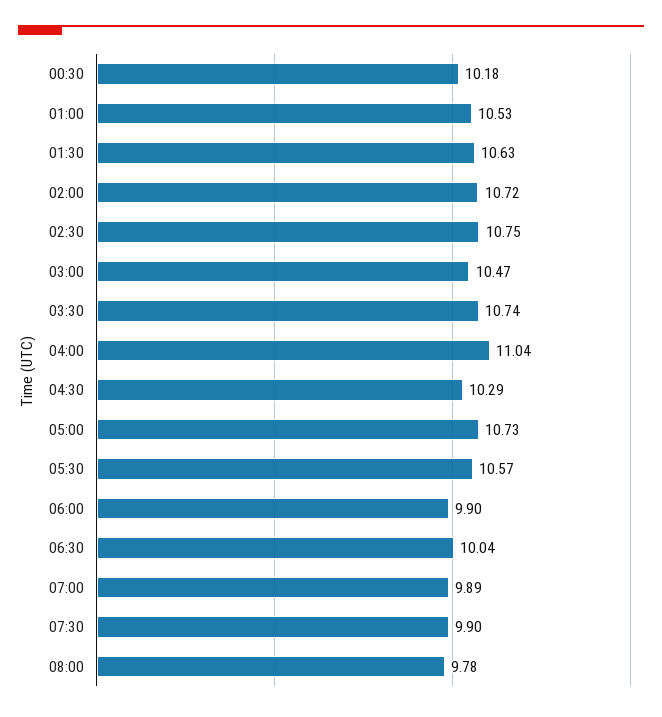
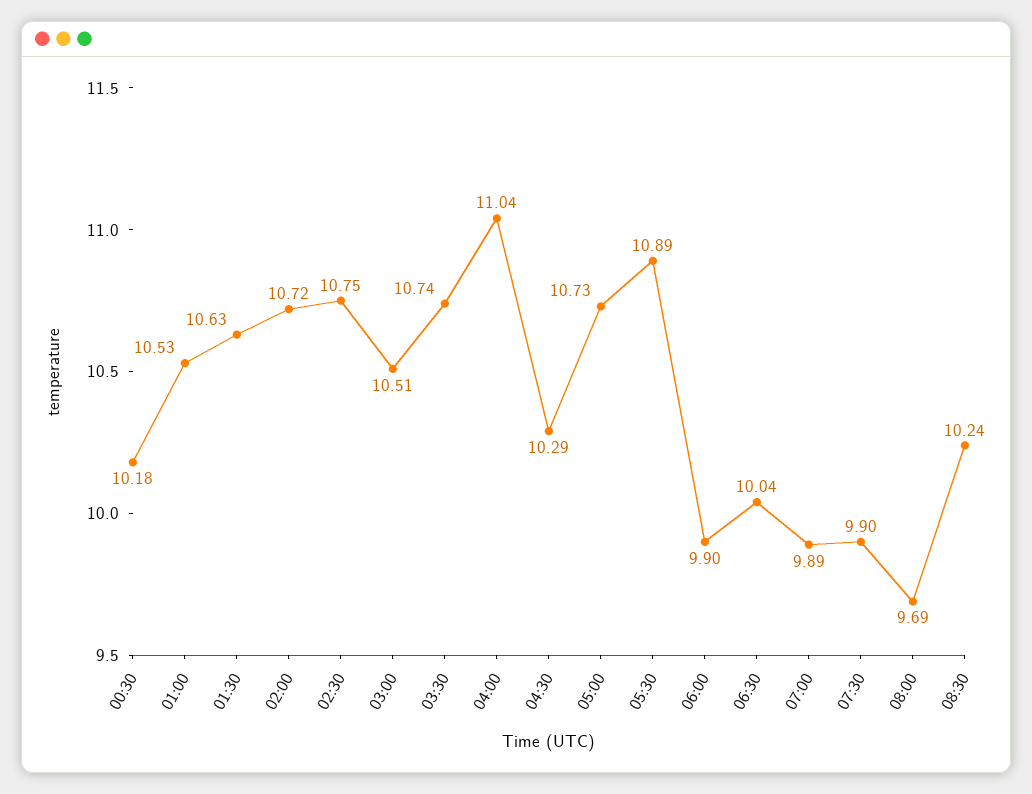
03:00: 10.47 -> 10.51
05:30: 10.57 -> 10.89
08:00: 9.78 -> 9.69
08:30: none -> 10.24

